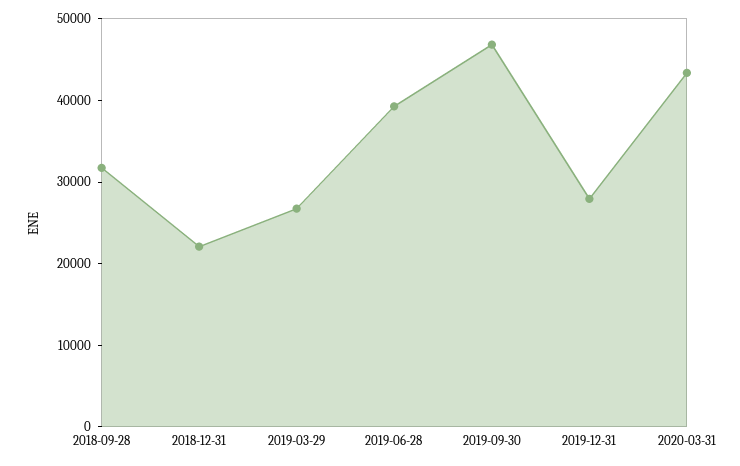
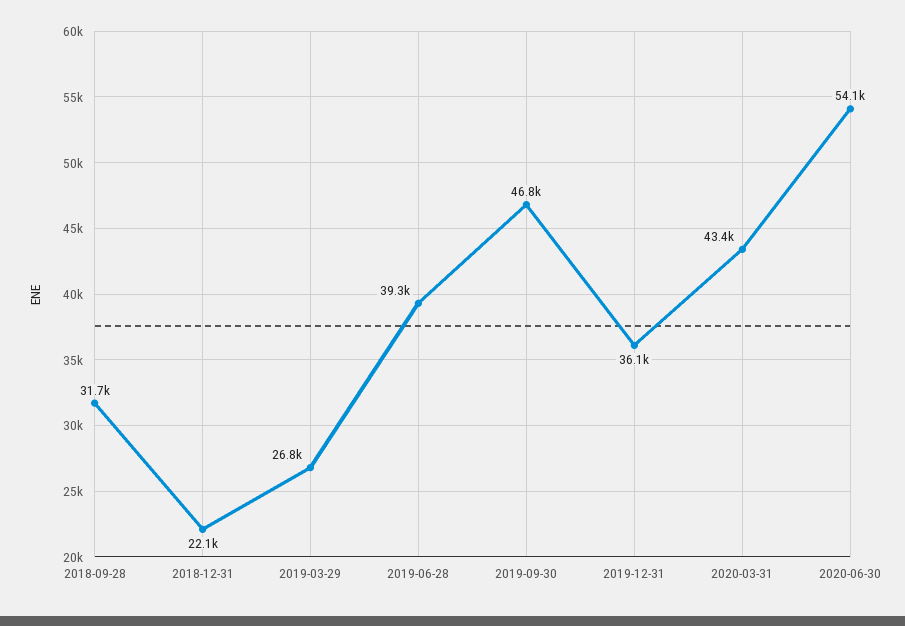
2019-12-31: 28000 -> 36100
2020-06-30: none -> 54100

